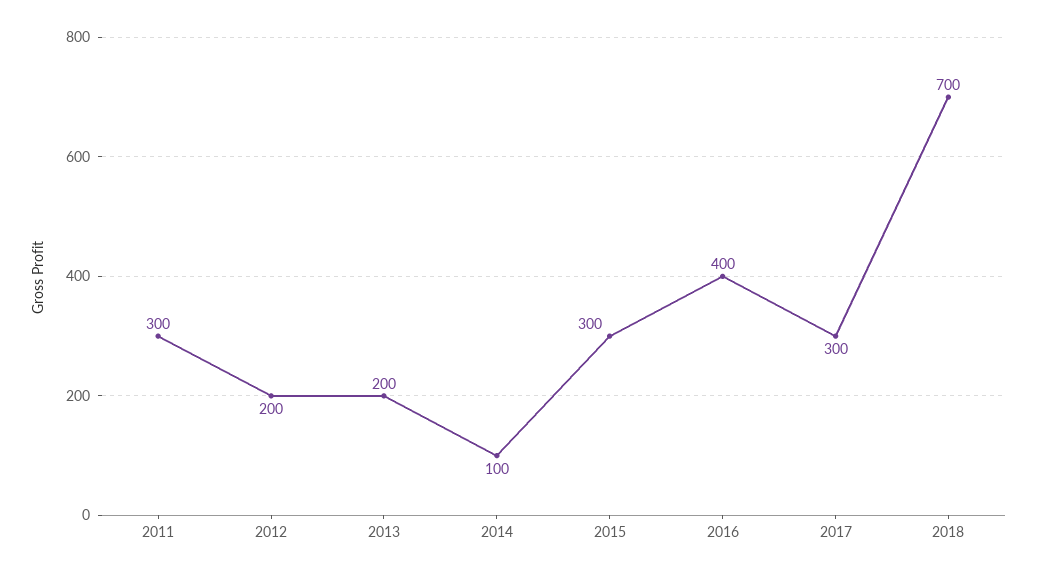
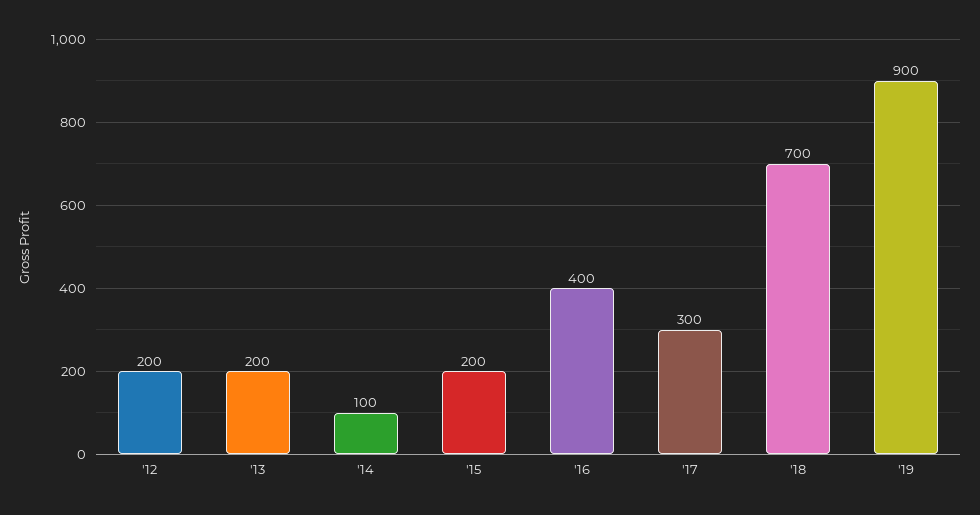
2011: 300 -> none
2015: 300 -> 200
'19: none -> 900

